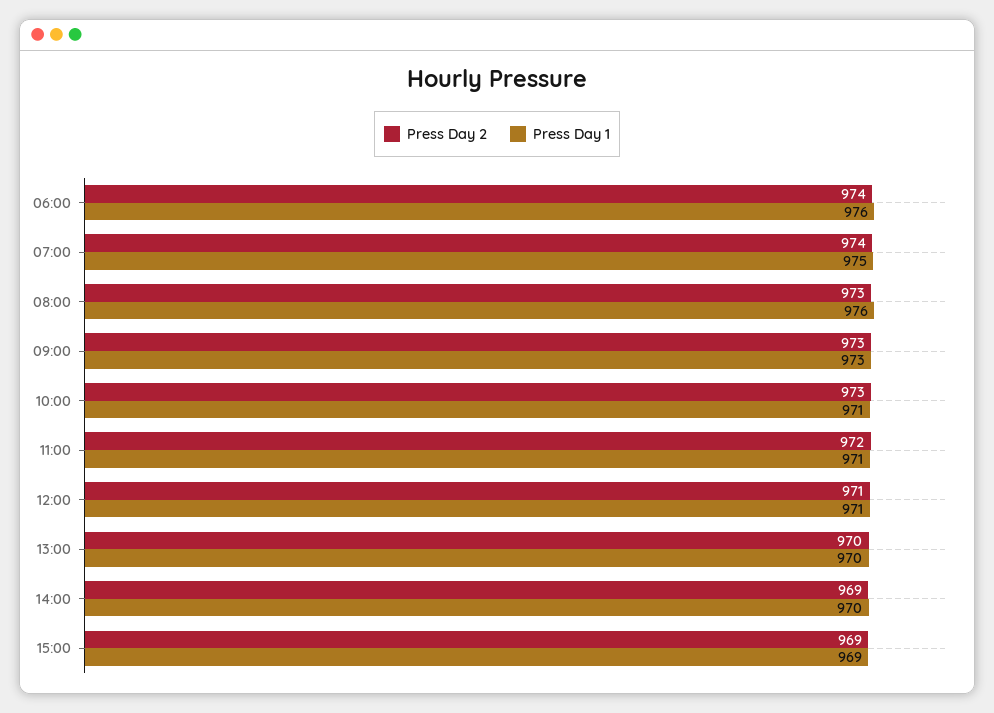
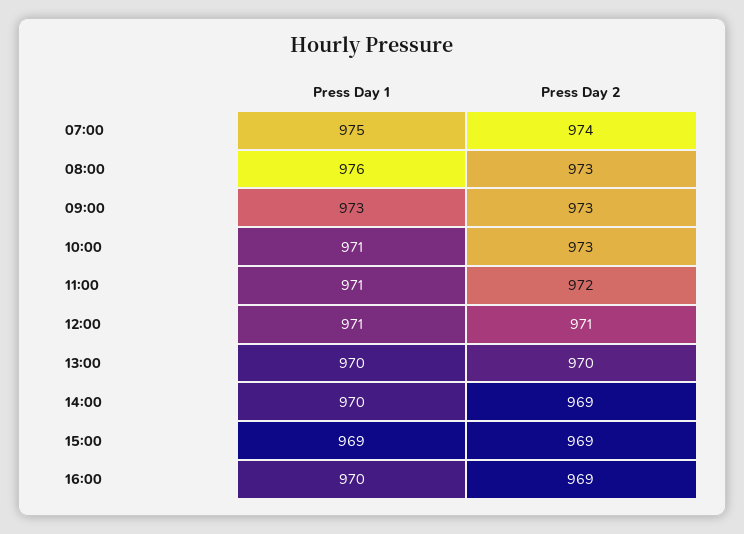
Press Day 2, 06:00: 974 -> none
Press Day 1, 06:00: 976 -> none
Press Day 1, 16:00: none -> 970
Press Day 2, 16:00: none -> 969

